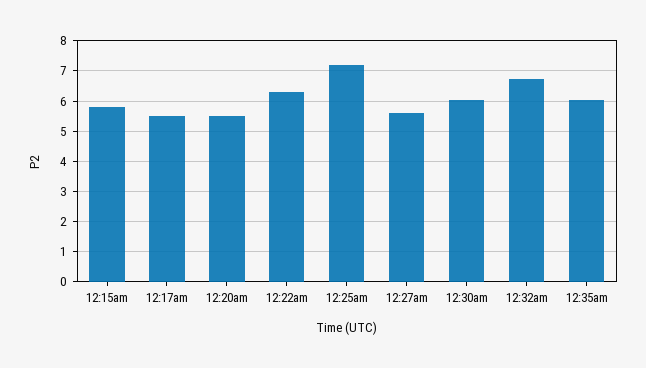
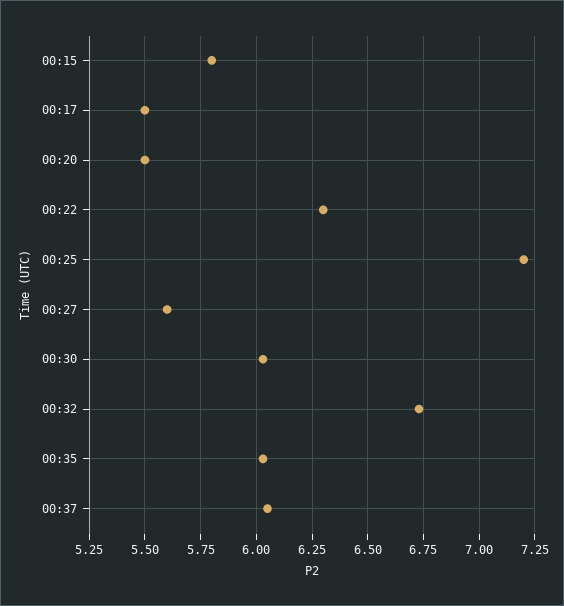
00:37: none -> 6.05

